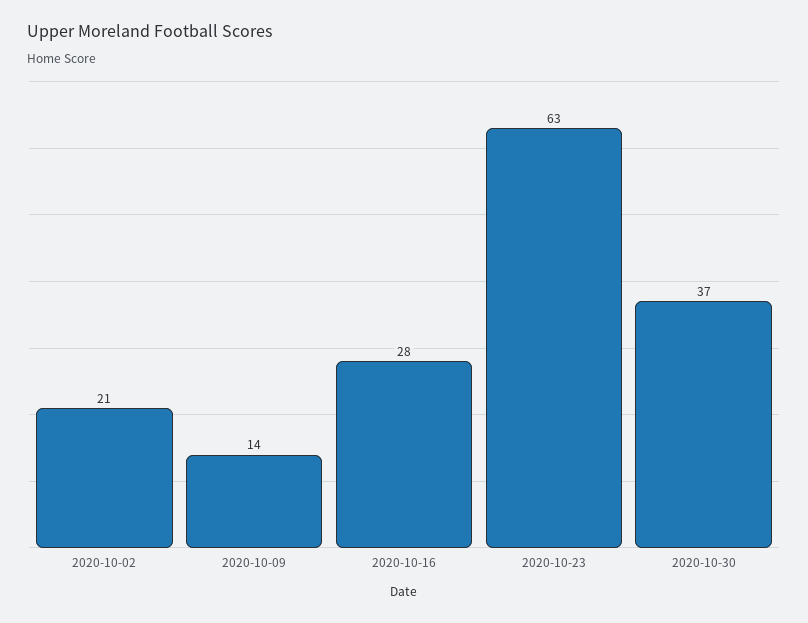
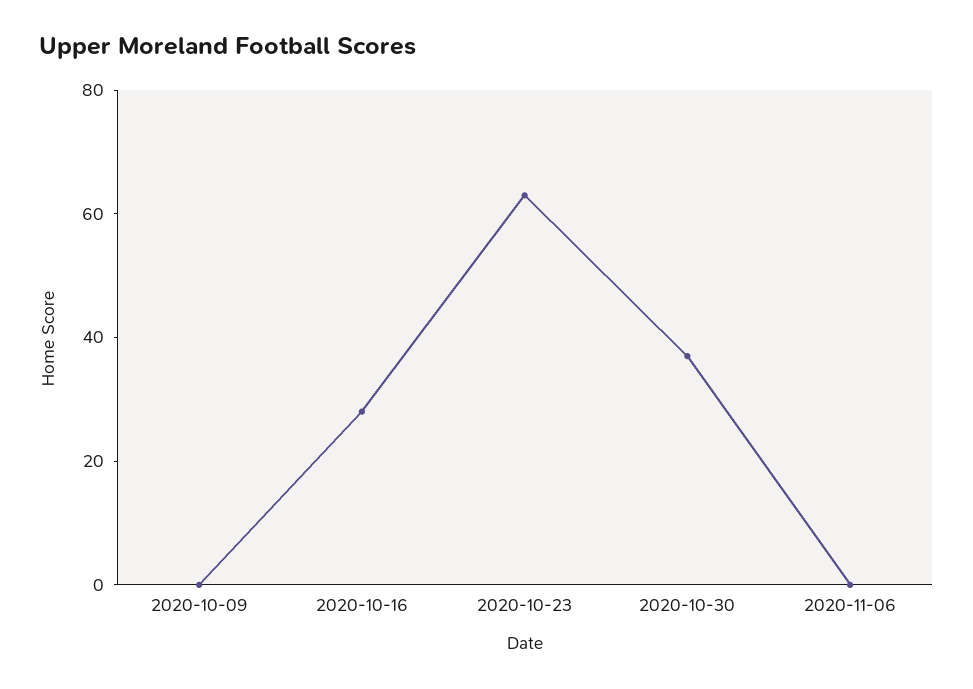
2020-10-02: 21 -> none
2020-10-09: 14 -> 0
2020-11-06: none -> 0

